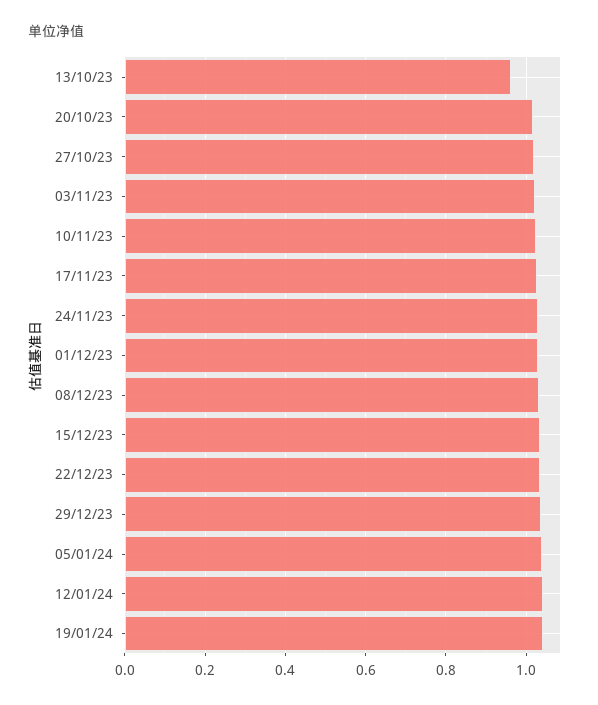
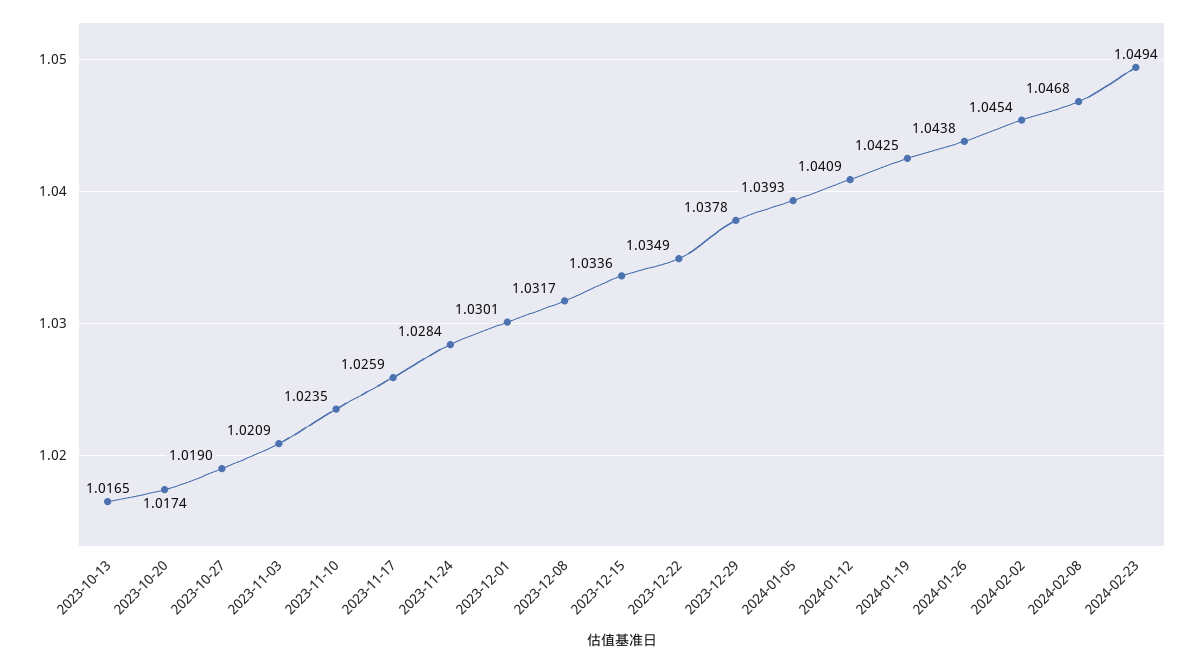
13/10/23: 0.96 -> 1.0165
2024-01-26: none -> 1.0438
2024-02-02: none -> 1.0454
2024-02-08: none -> 1.0468
2024-02-23: none -> 1.0494

